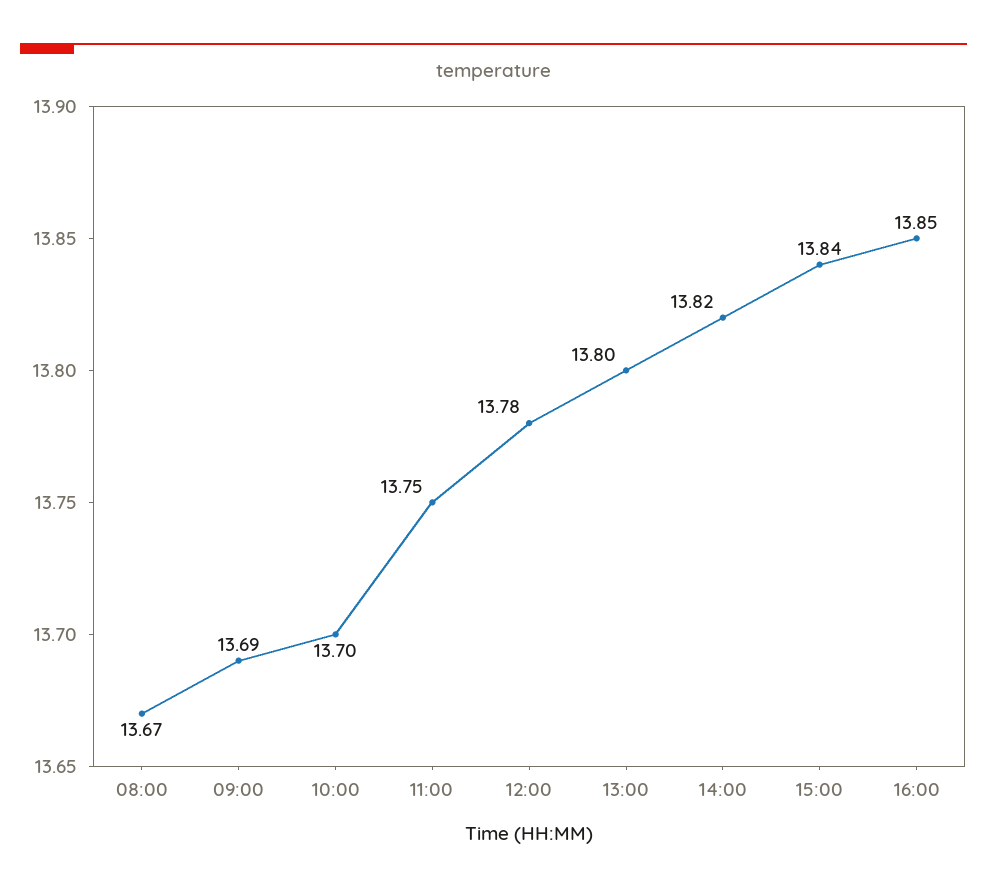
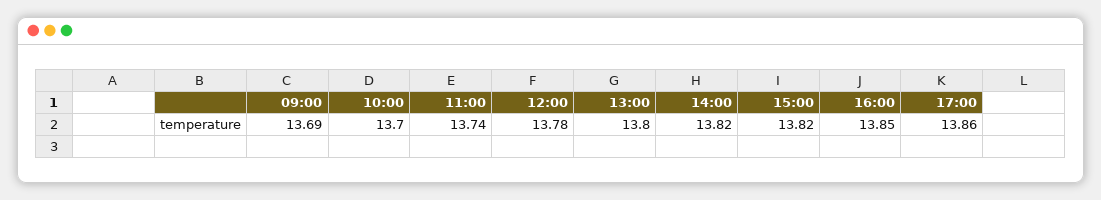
08:00: 13.67 -> none
11:00: 13.75 -> 13.74
15:00: 13.84 -> 13.82
17:00: none -> 13.86

